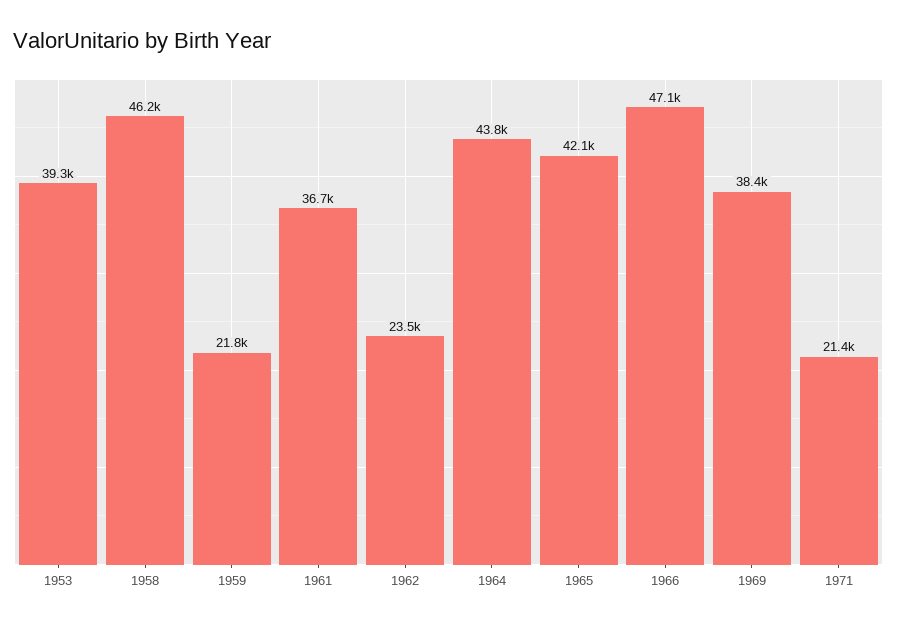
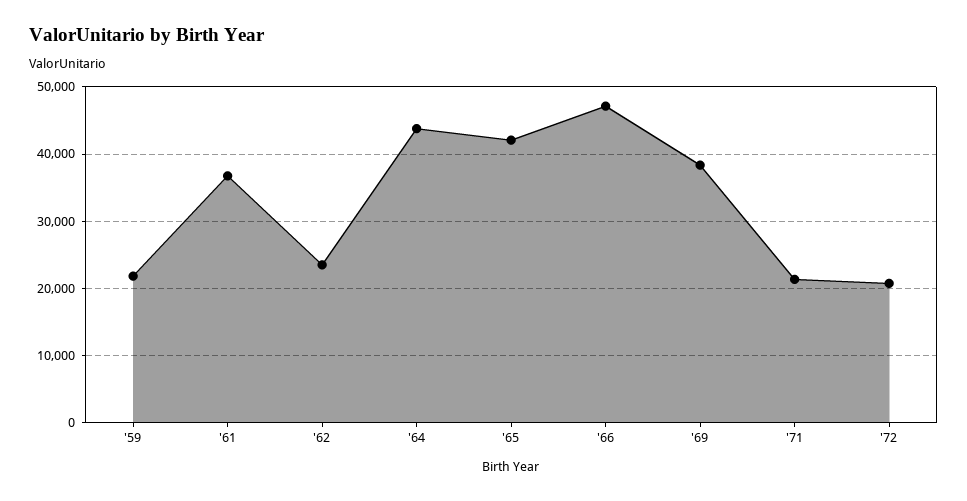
1953: 39300 -> none
1958: 46200 -> none
'72: none -> 21000

